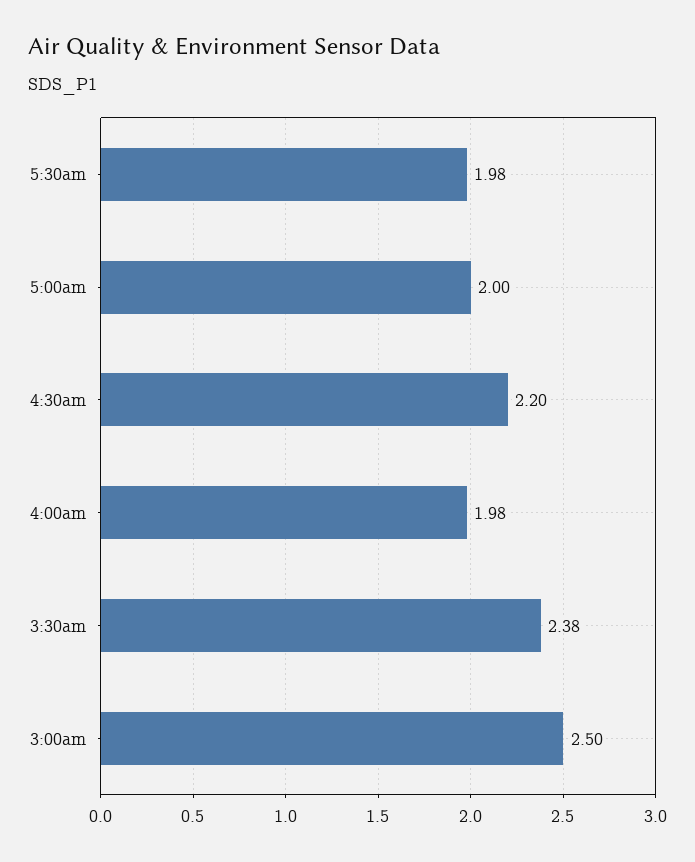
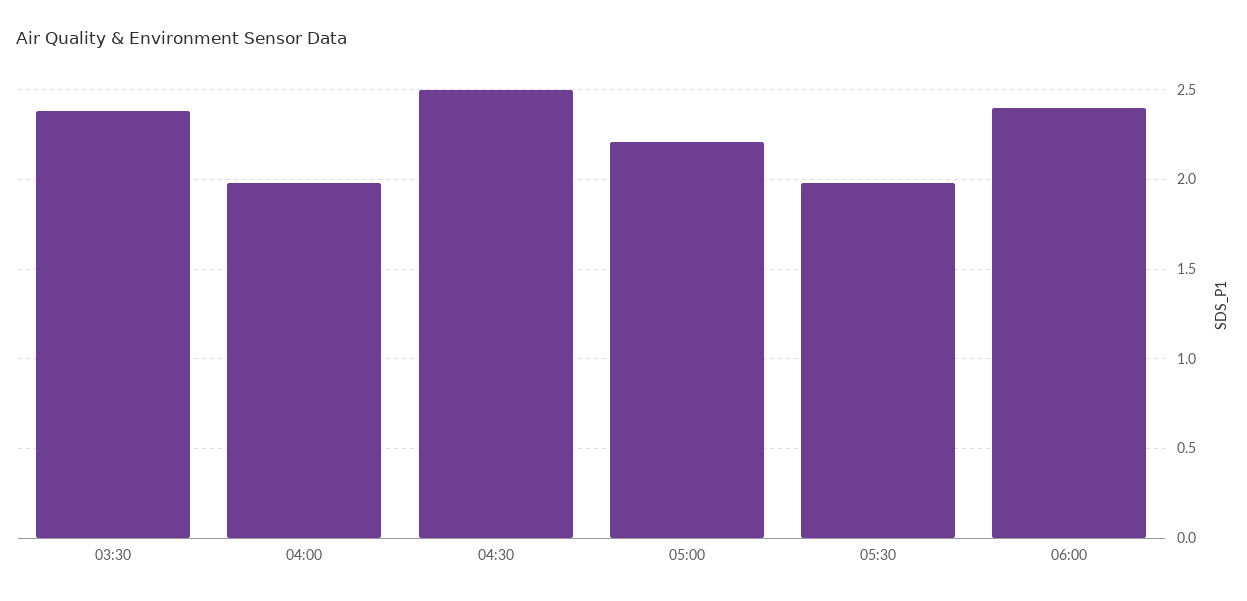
5:00am: 2 -> 2.2
4:30am: 2.2 -> 2.5
3:00am: 2.5 -> none
06:00: none -> 2.4

